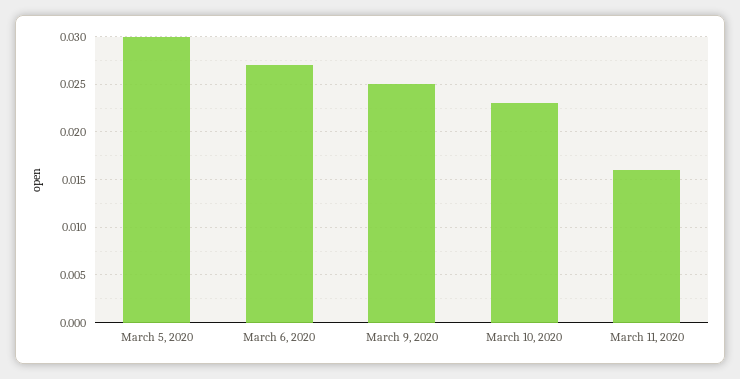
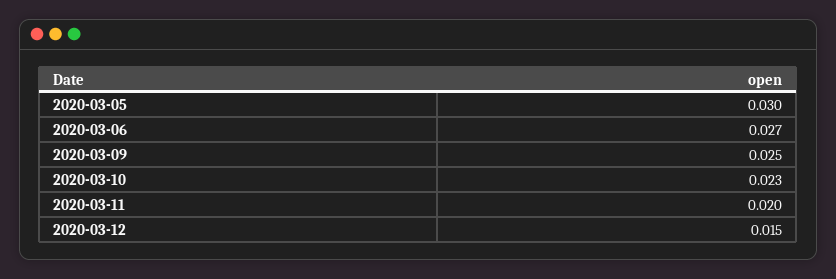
March 11, 2020: 0.016 -> 0.02
2020-03-12: none -> 0.015

